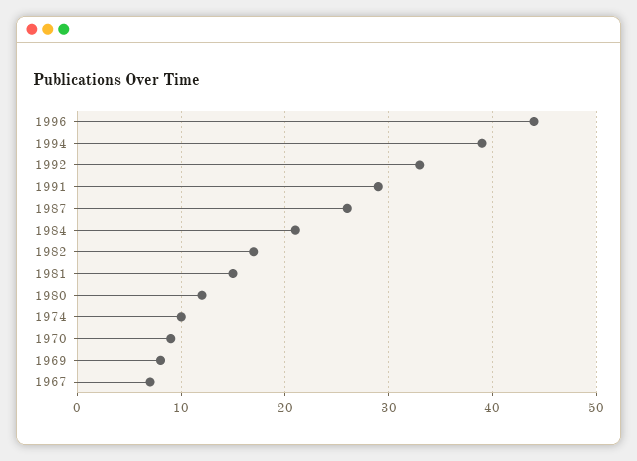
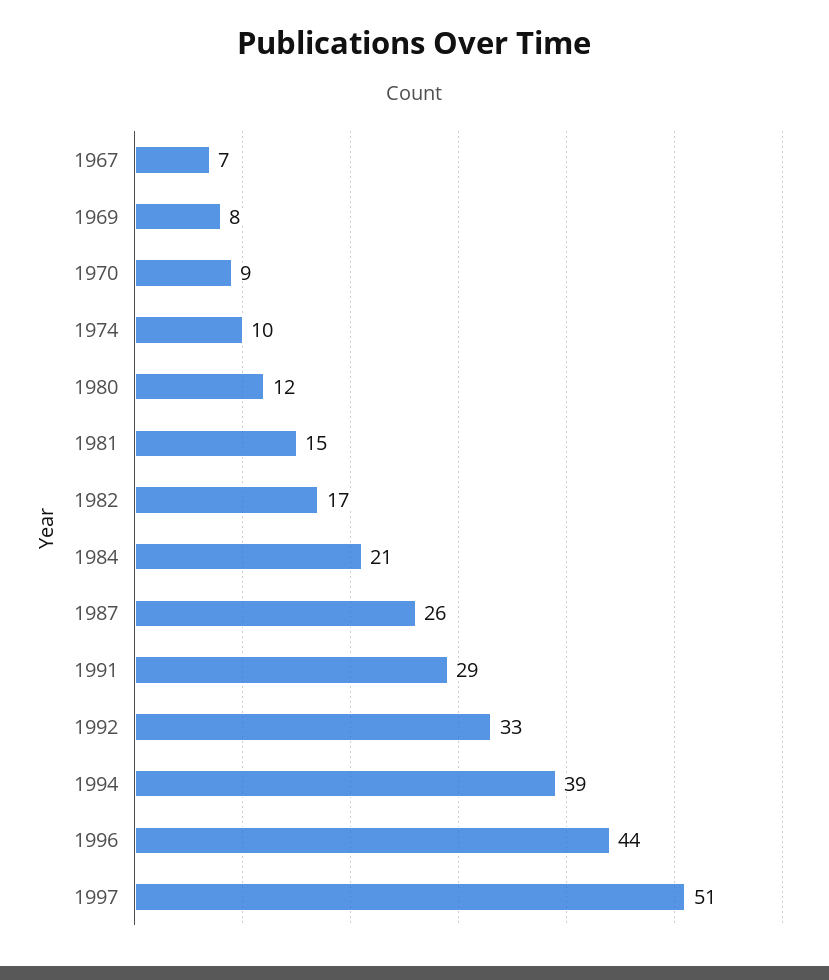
1997: none -> 51

